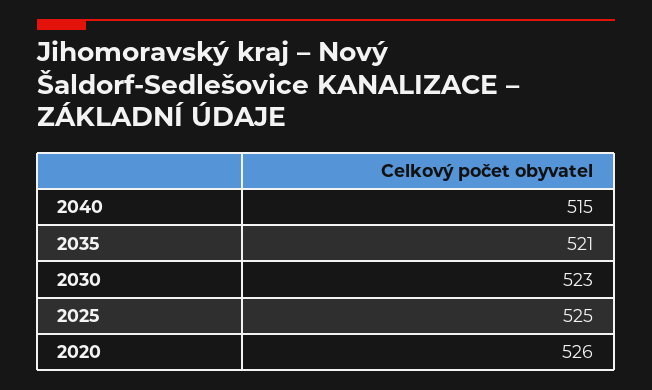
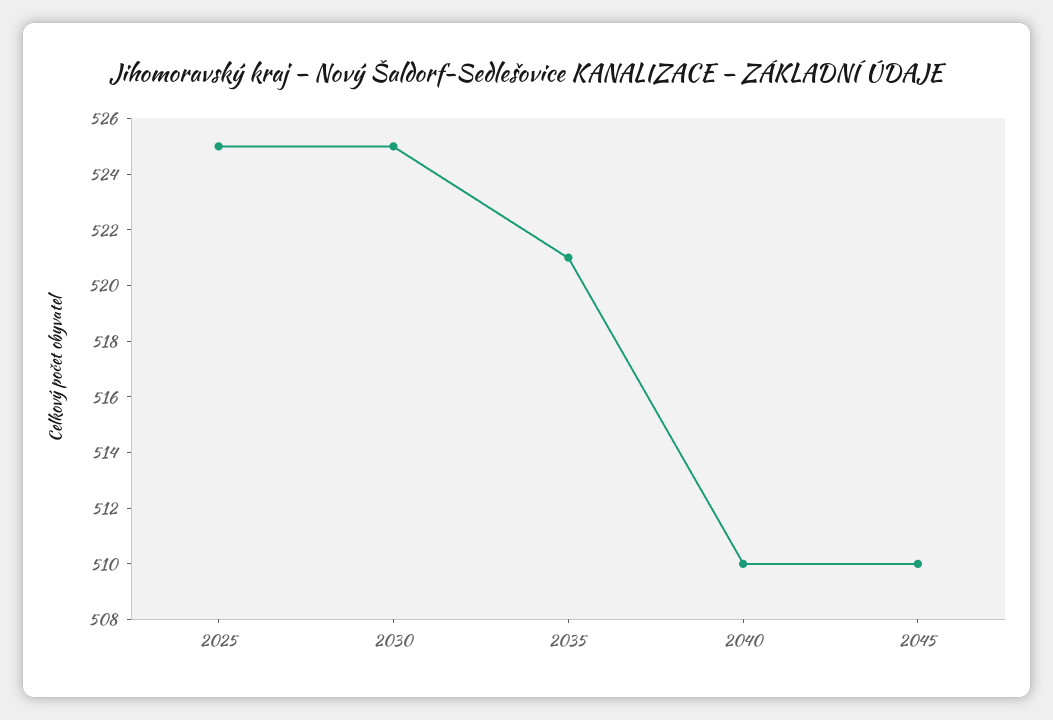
2040: 515 -> 510
2030: 523 -> 525
2020: 526 -> none
2045: none -> 510

